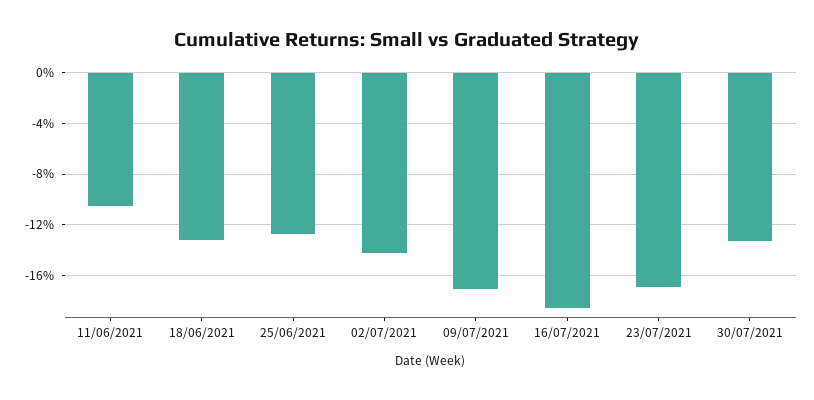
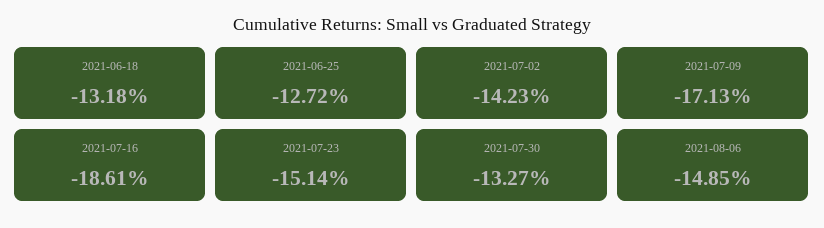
11/06/2021: -10.5 -> none
23/07/2021: -17 -> -15.14
2021-08-06: none -> -14.85

